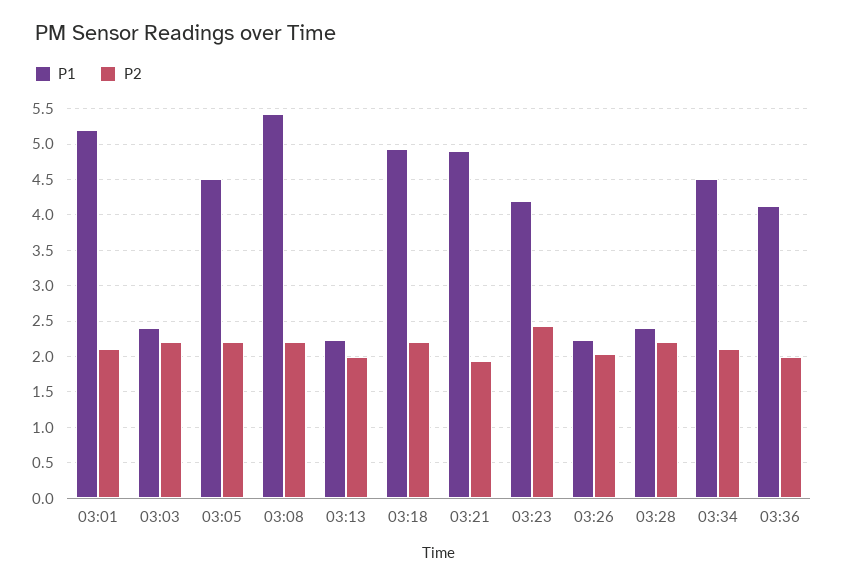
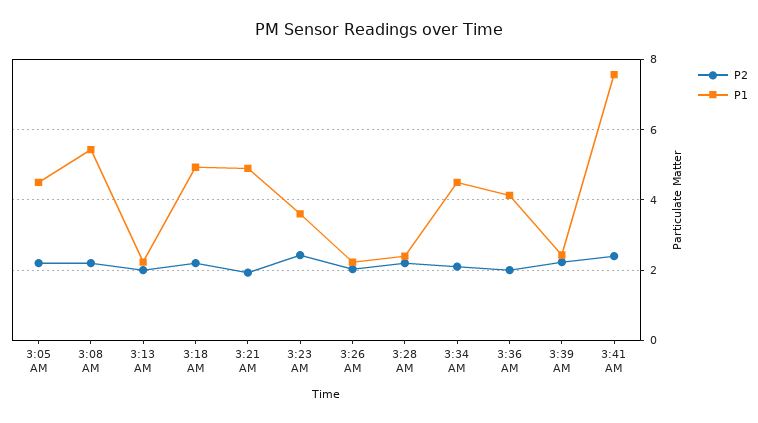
P1, 03:01: 5.2 -> none
P2, 03:01: 2.1 -> none
P1, 03:03: 2.4 -> none
P2, 03:03: 2.2 -> none
P1, 03:23: 4.2 -> 3.6
P2, 3:39 AM: none -> 2.2
P1, 3:39 AM: none -> 2.4
P2, 3:41 AM: none -> 2.4
P1, 3:41 AM: none -> 7.6

